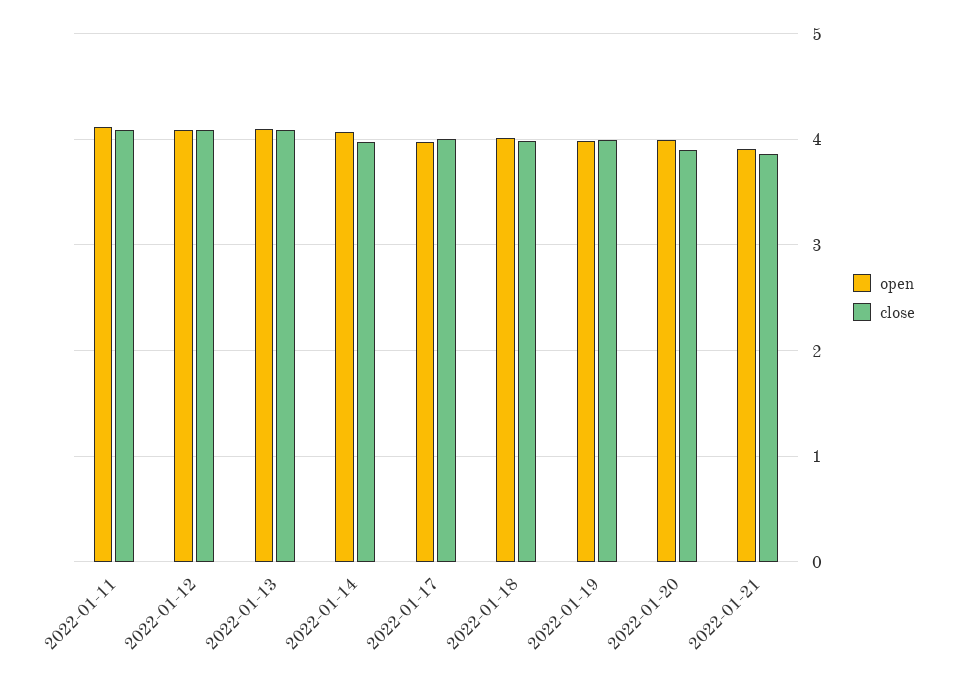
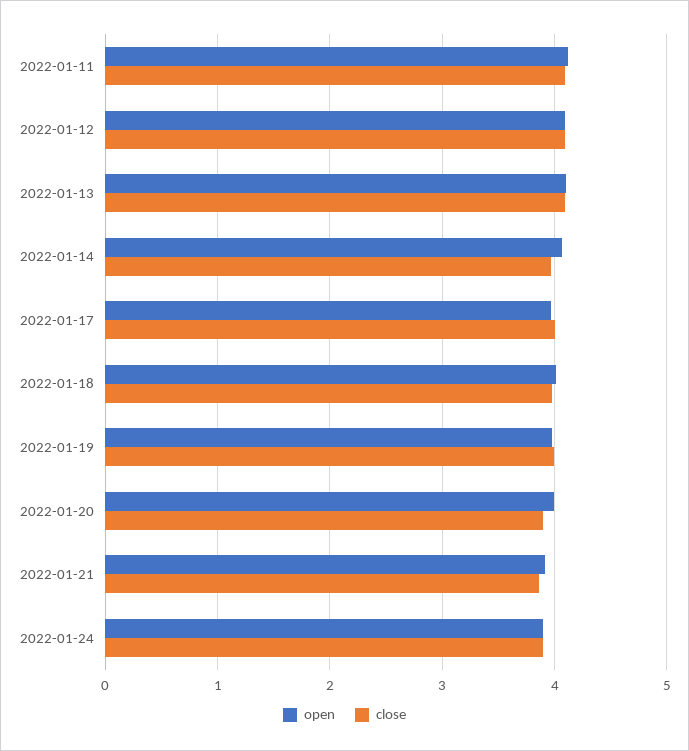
open, 2022-01-24: none -> 3.9
close, 2022-01-24: none -> 3.9

